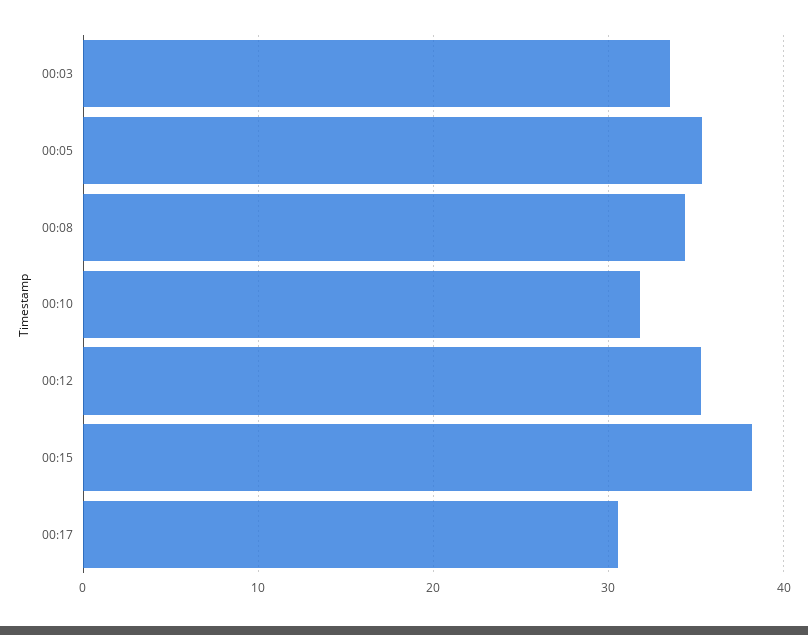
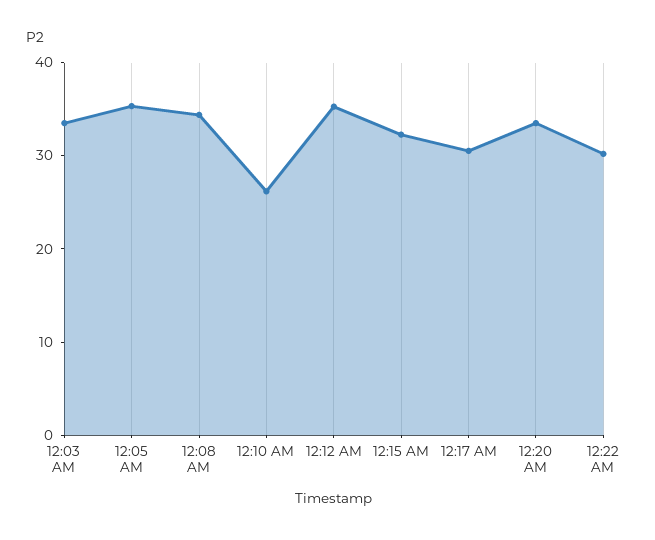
00:10: 32 -> 26
00:15: 38 -> 32
12:20 AM: none -> 34
12:22 AM: none -> 30

